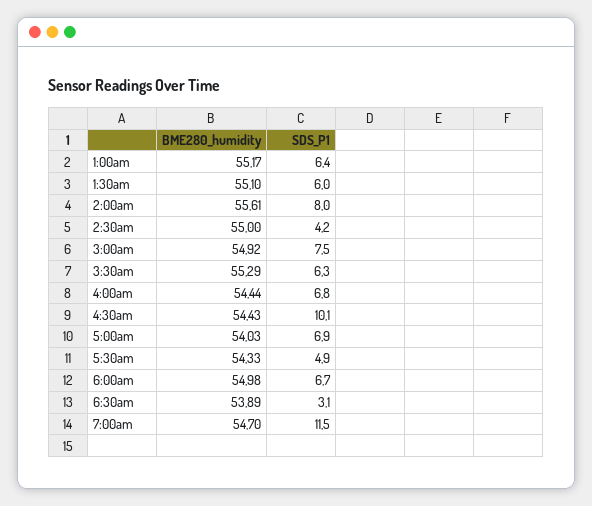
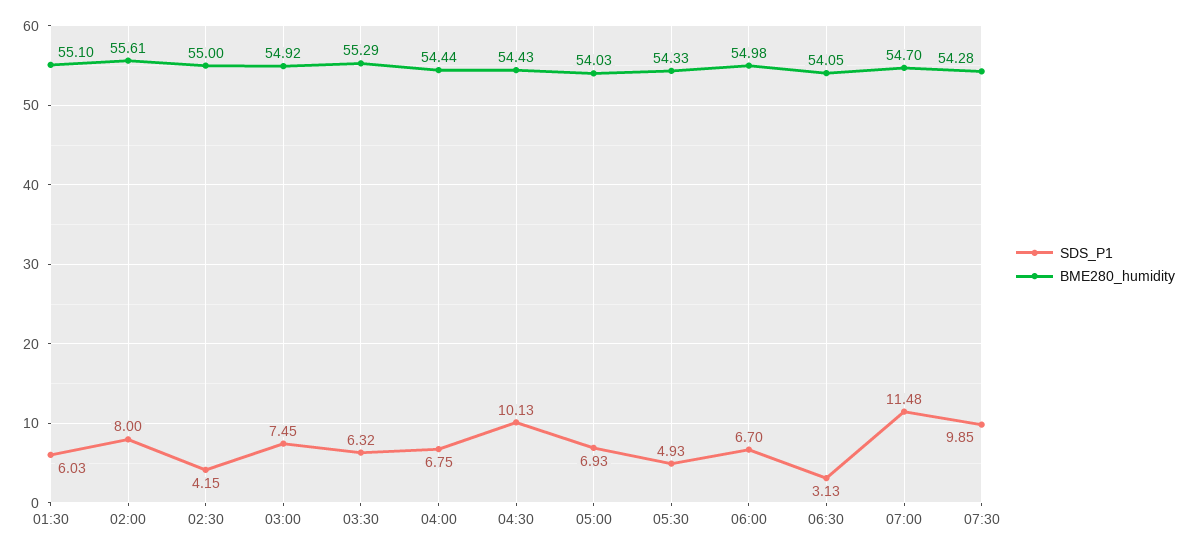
BME280_humidity, 1:00am: 55.17 -> none
SDS_P1, 1:00am: 6.4 -> none
BME280_humidity, 6:30am: 53.89 -> 54.05
SDS_P1, 07:30: none -> 9.85
BME280_humidity, 07:30: none -> 54.28

